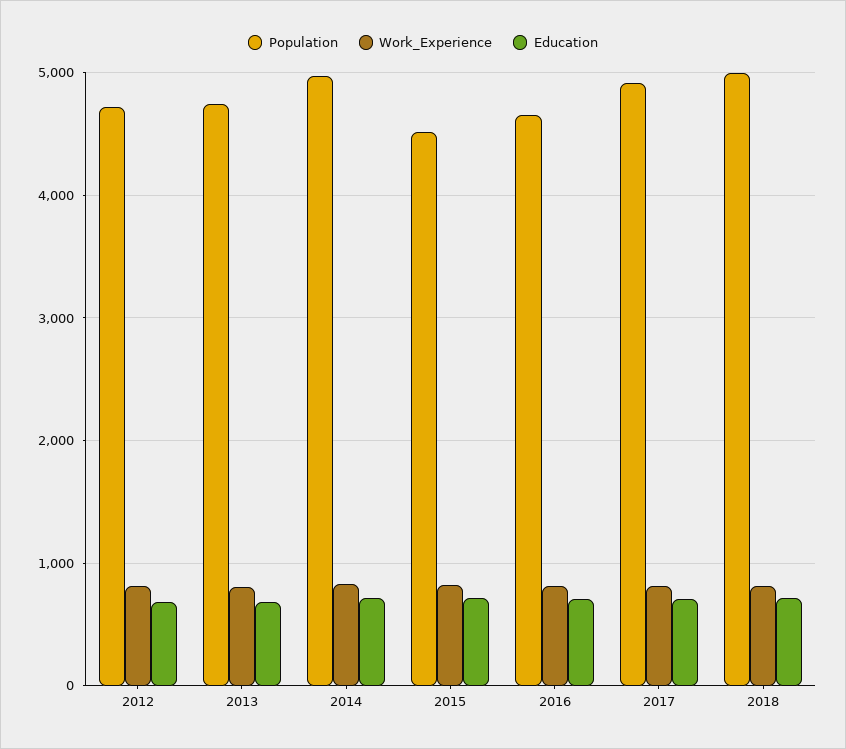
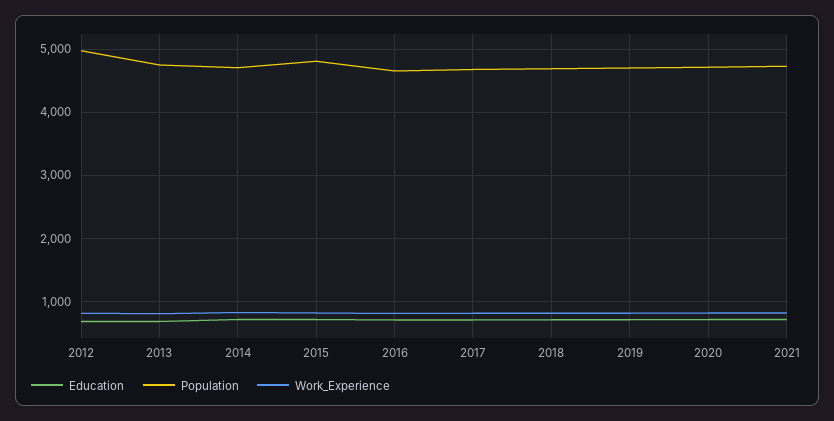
Population, 2012: 4700 -> 5000
Population, 2014: 5000 -> 4700
Population, 2015: 4500 -> 4800
Population, 2017: 4900 -> 4700
Population, 2018: 5000 -> 4700
Education, 2019: none -> 700
Population, 2019: none -> 4700
Work_Experience, 2019: none -> 800
Education, 2020: none -> 700
Population, 2020: none -> 4700
Work_Experience, 2020: none -> 800
Education, 2021: none -> 700
Population, 2021: none -> 4700
Work_Experience, 2021: none -> 800

